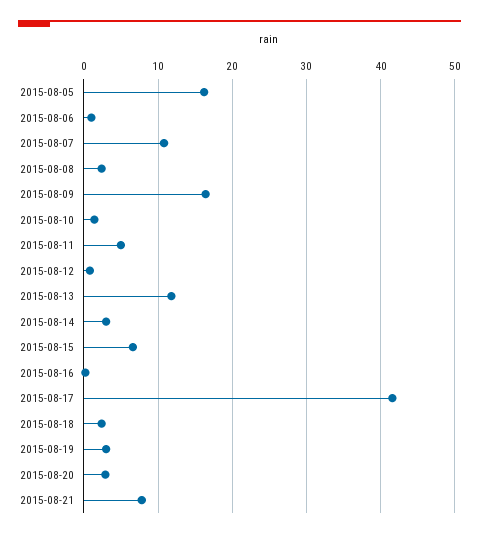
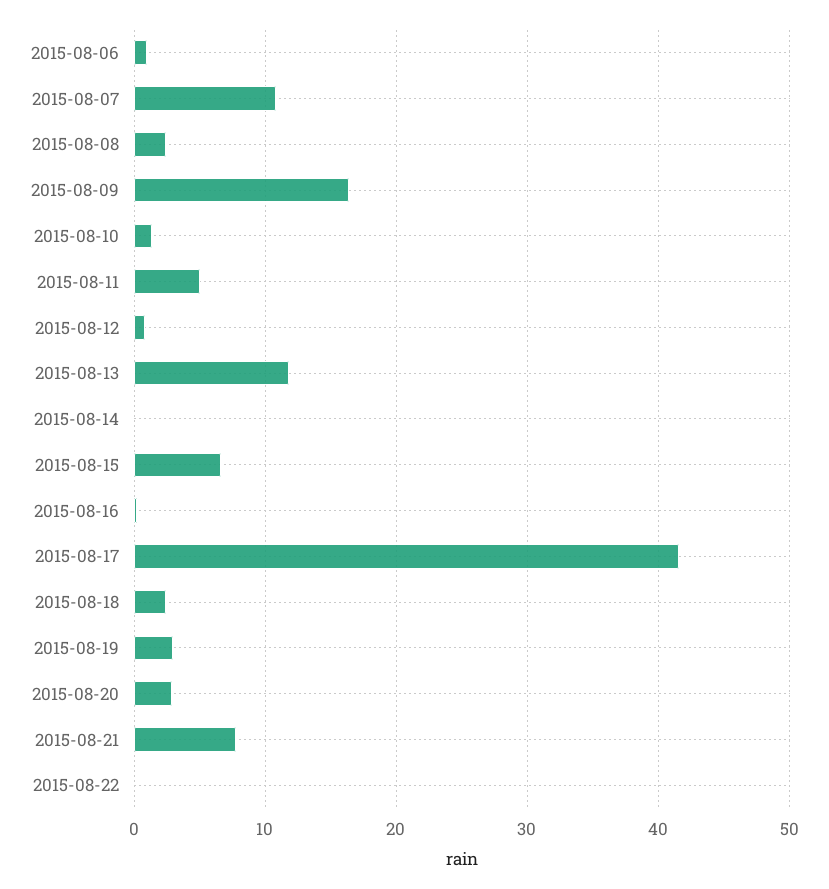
2015-08-05: 16 -> none
2015-08-14: 3 -> 0
2015-08-22: none -> 0

